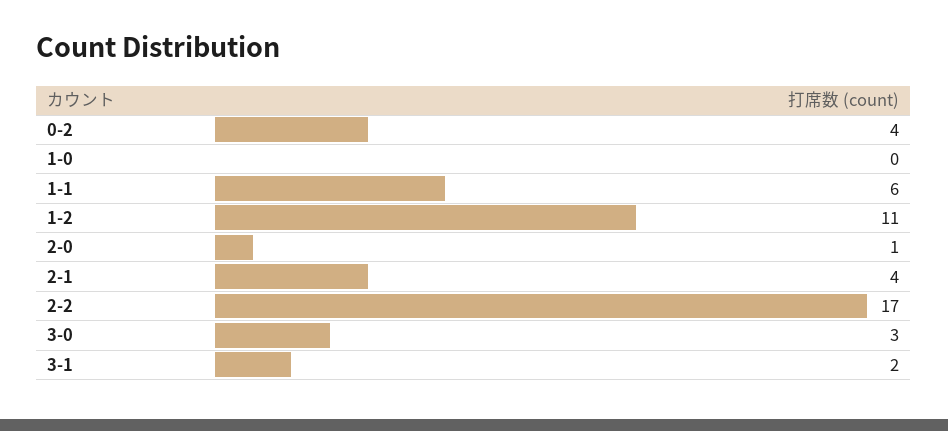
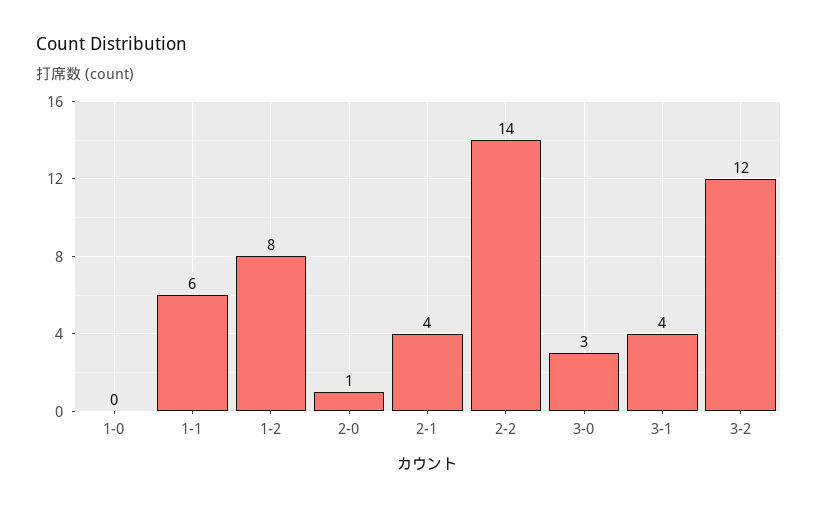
0-2: 4 -> none
1-2: 11 -> 8
2-2: 17 -> 14
3-1: 2 -> 4
3-2: none -> 12

